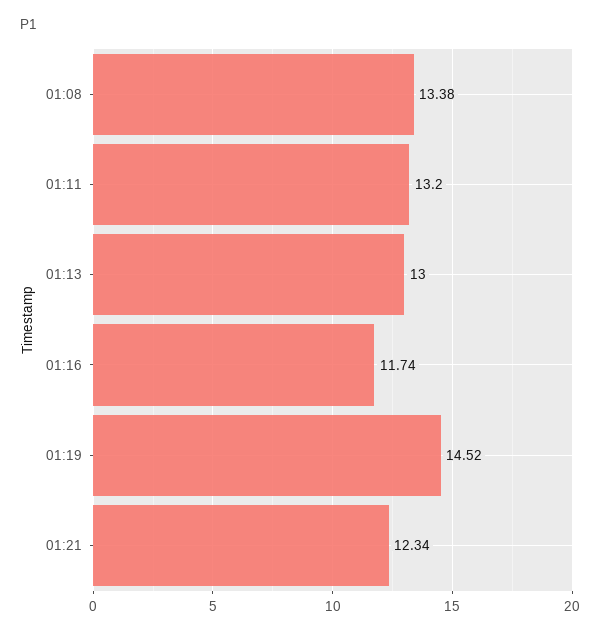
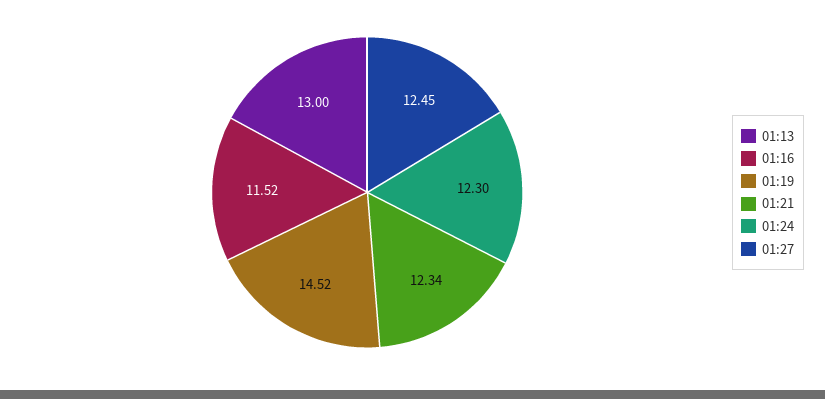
01:08: 13.38 -> none
01:11: 13.2 -> none
01:16: 11.74 -> 11.52
01:24: none -> 12.3
01:27: none -> 12.45

